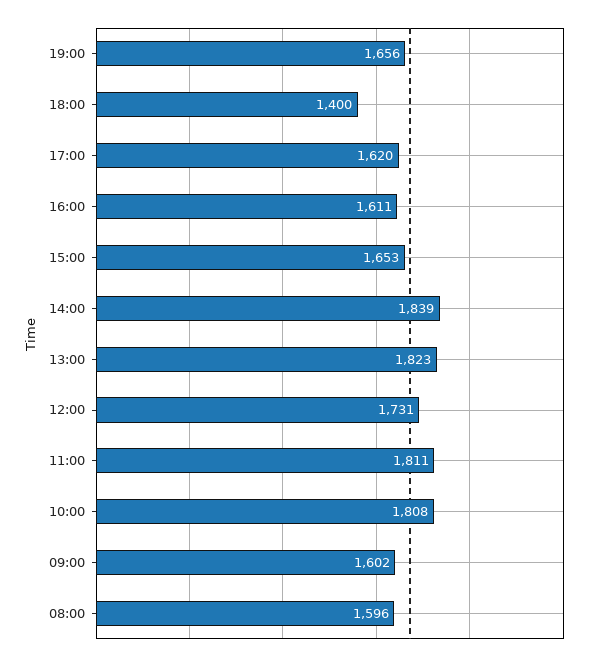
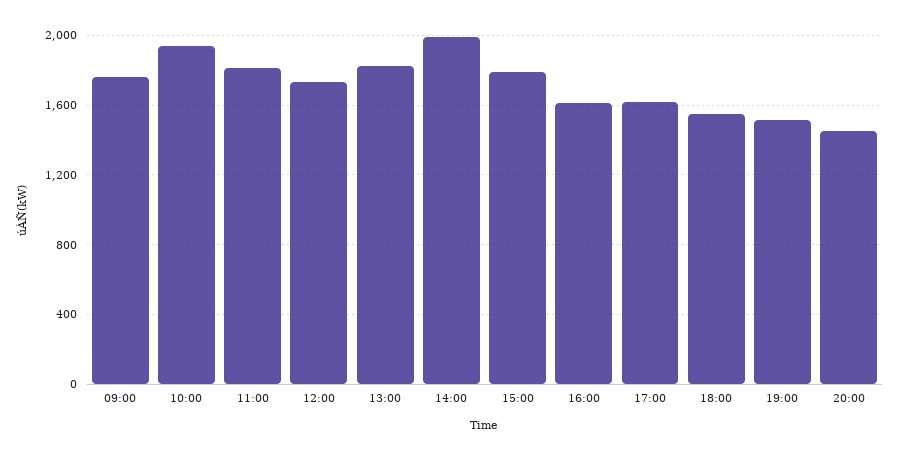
19:00: 1656 -> 1500
18:00: 1400 -> 1550
15:00: 1653 -> 1800
14:00: 1839 -> 2000
10:00: 1808 -> 1950
09:00: 1602 -> 1750
08:00: 1596 -> none
20:00: none -> 1450

